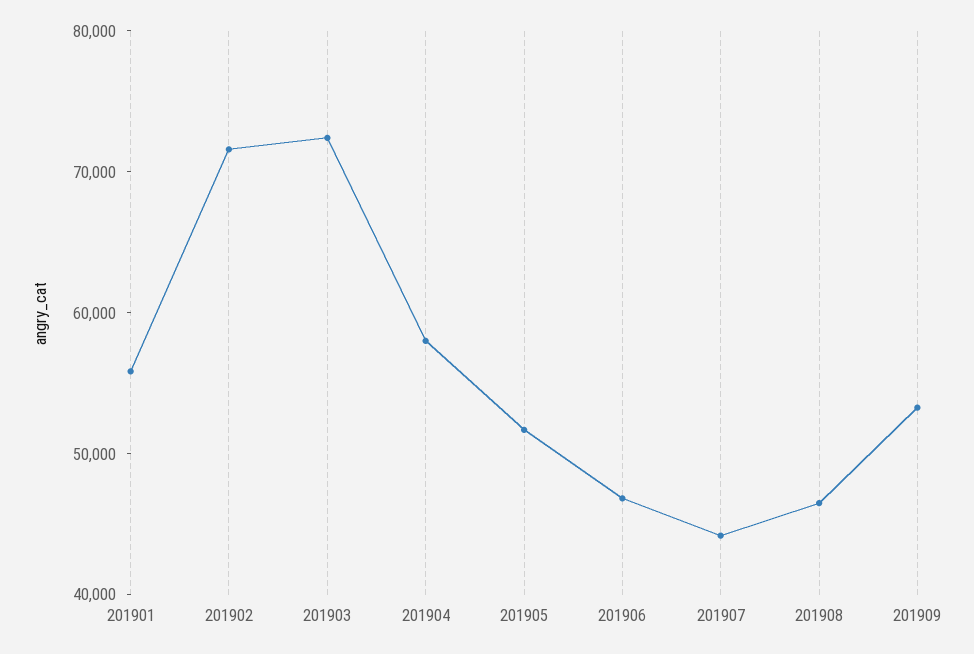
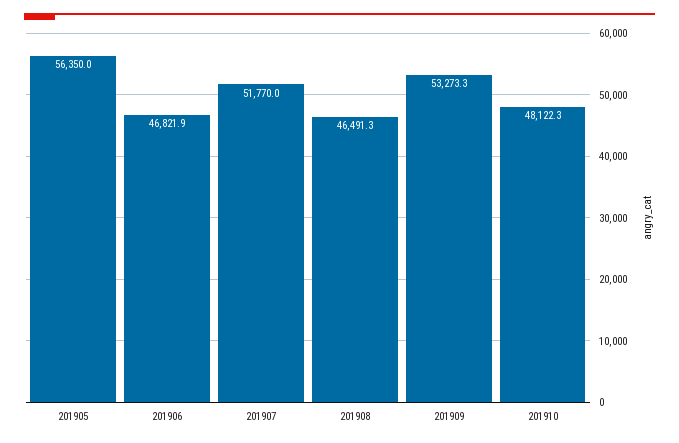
201901: 56000 -> none
201902: 72000 -> none
201903: 72000 -> none
201904: 58000 -> none
201905: 52000 -> 56350
201907: 44000 -> 51770
201910: none -> 48122.3

